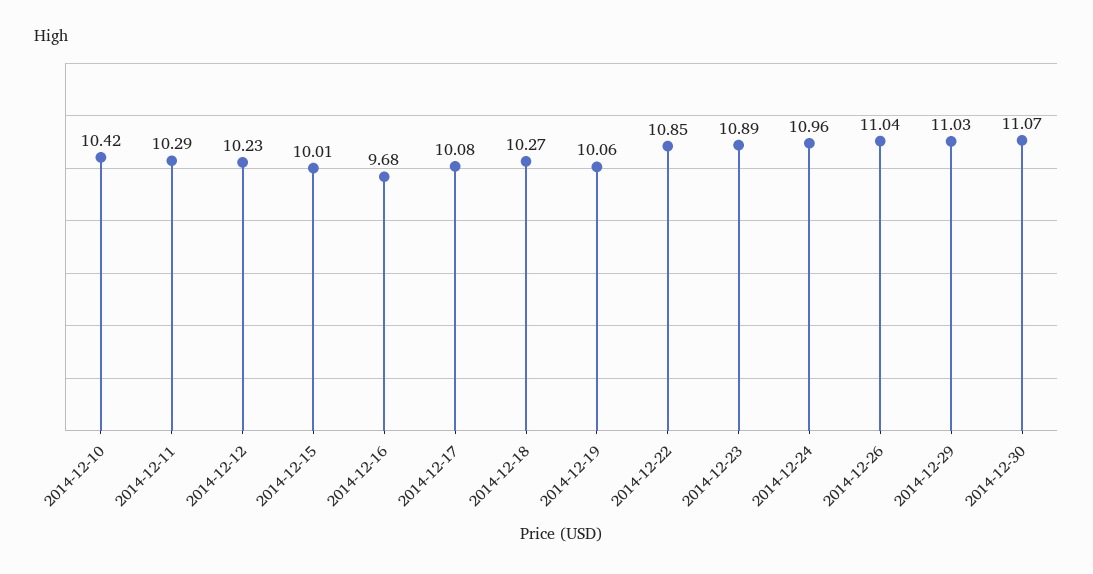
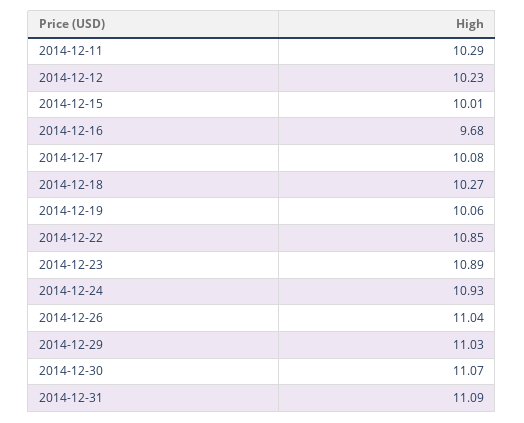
2014-12-10: 10.42 -> none
2014-12-24: 10.96 -> 10.93
2014-12-31: none -> 11.09

